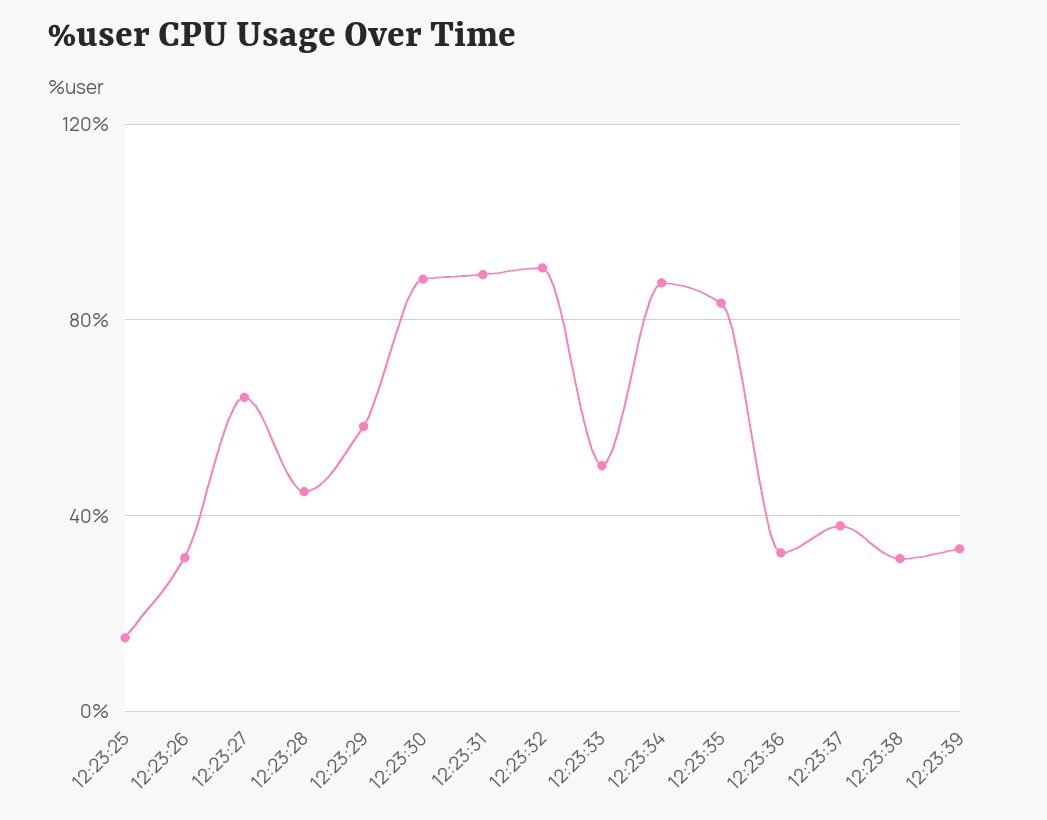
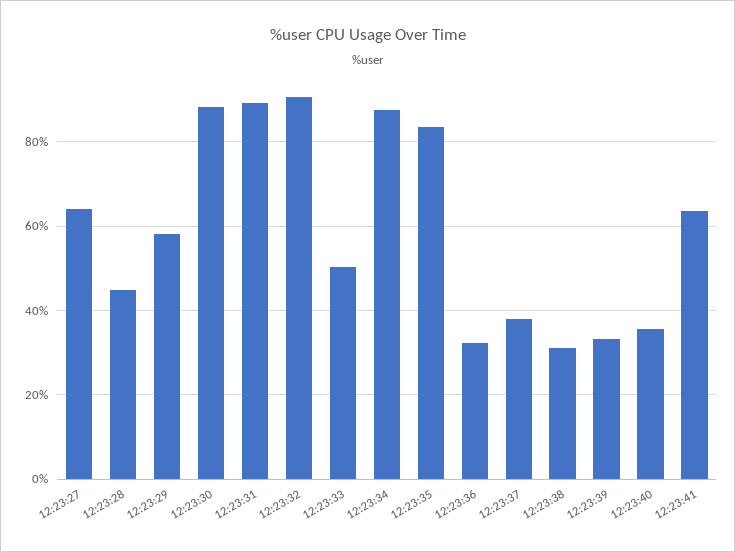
12:23:25: 15 -> none
12:23:26: 30 -> none
12:23:40: none -> 36
12:23:41: none -> 64

